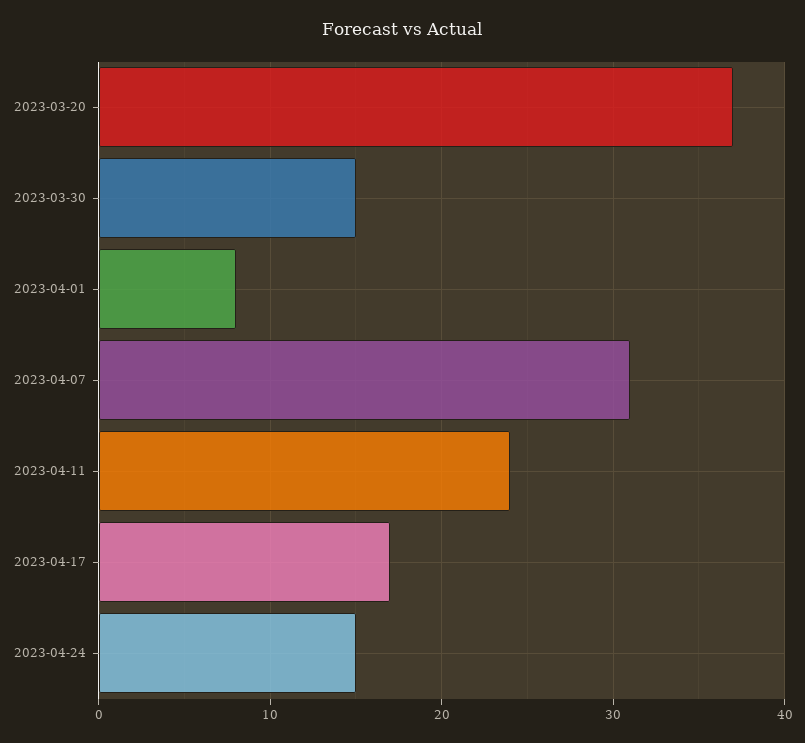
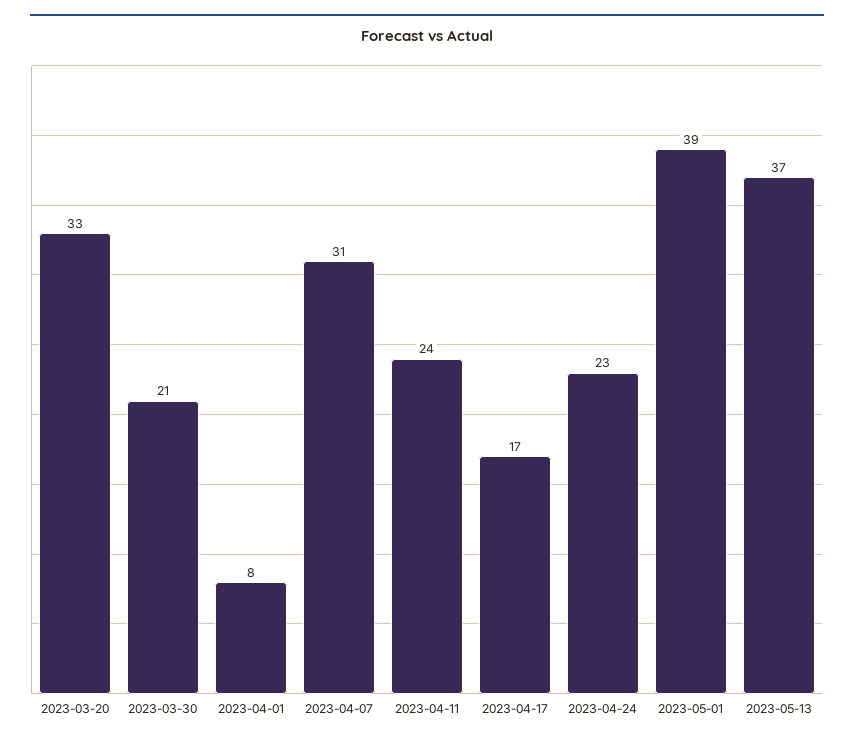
2023-03-20: 37 -> 33
2023-03-30: 15 -> 21
2023-04-24: 15 -> 23
2023-05-01: none -> 39
2023-05-13: none -> 37

